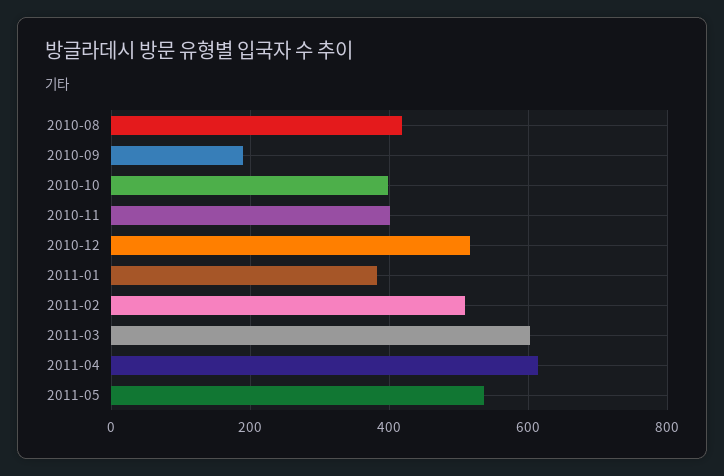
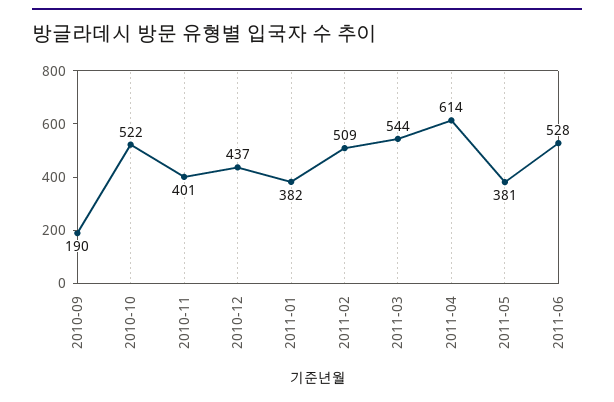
2010-08: 420 -> none
2010-10: 400 -> 522
2010-12: 520 -> 437
2011-03: 600 -> 544
2011-05: 540 -> 381
2011-06: none -> 528

